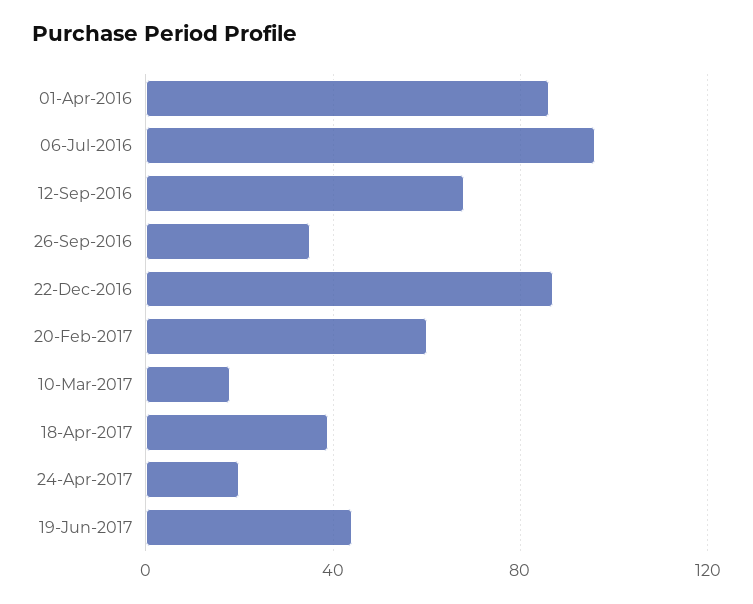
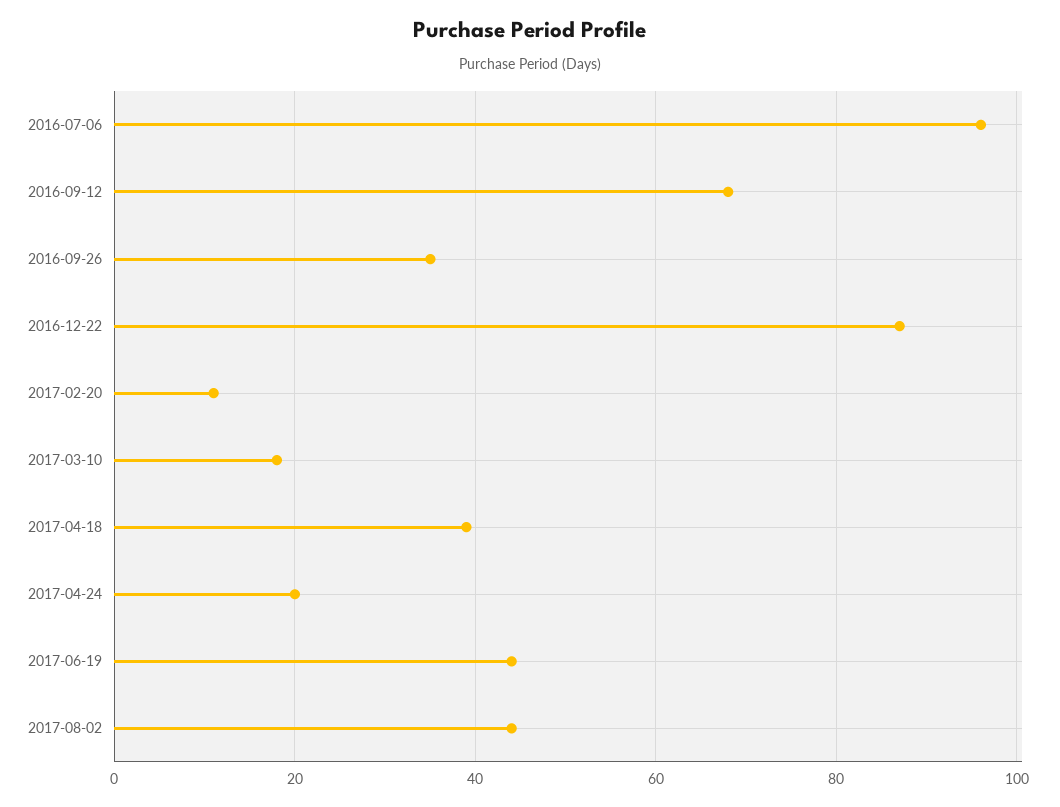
01-Apr-2016: 85 -> none
20-Feb-2017: 60 -> 10
2017-08-02: none -> 45

